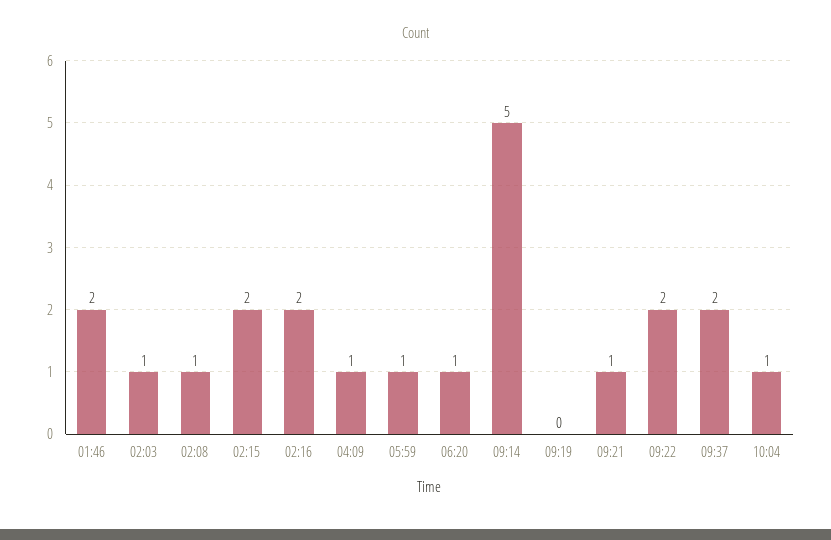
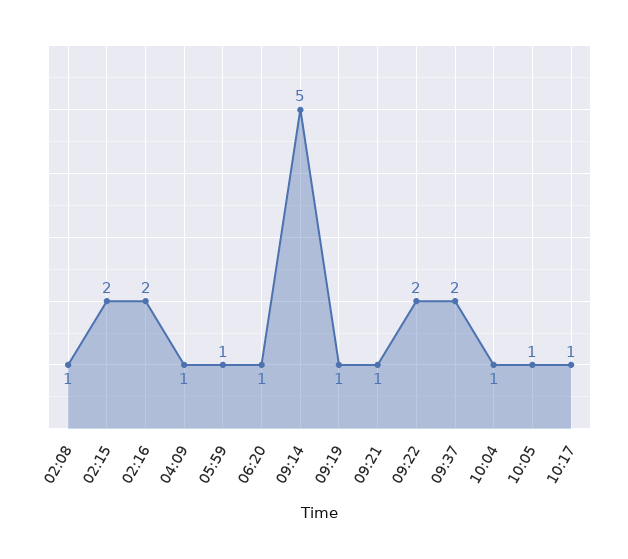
01:46: 2 -> none
02:03: 1 -> none
09:19: 0 -> 1
10:05: none -> 1
10:17: none -> 1

